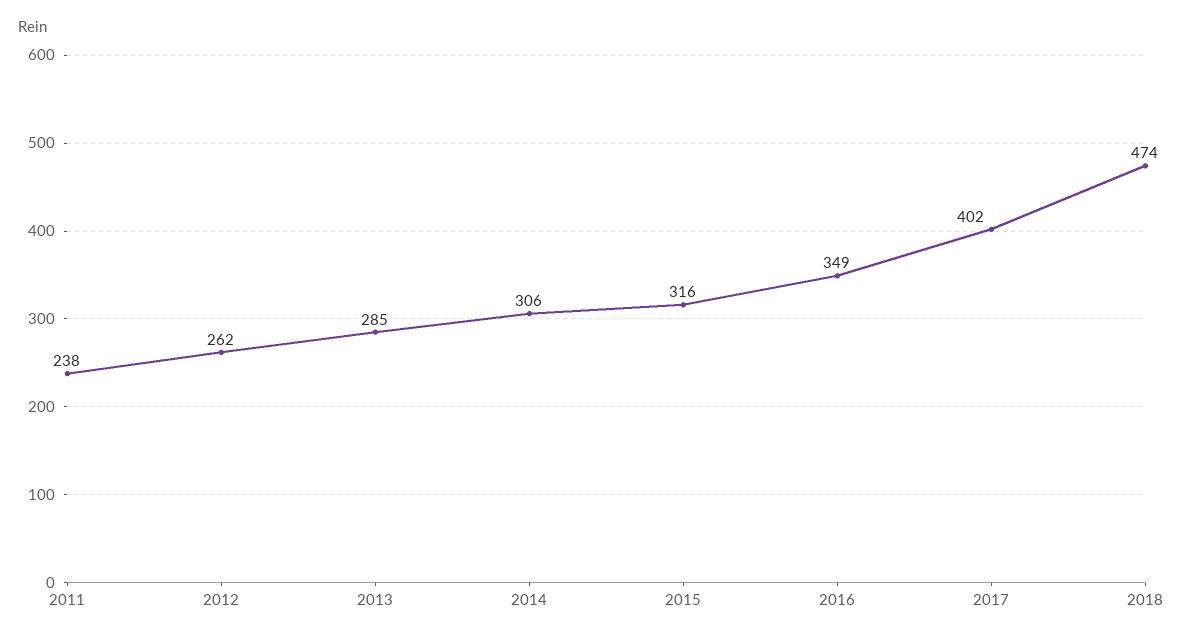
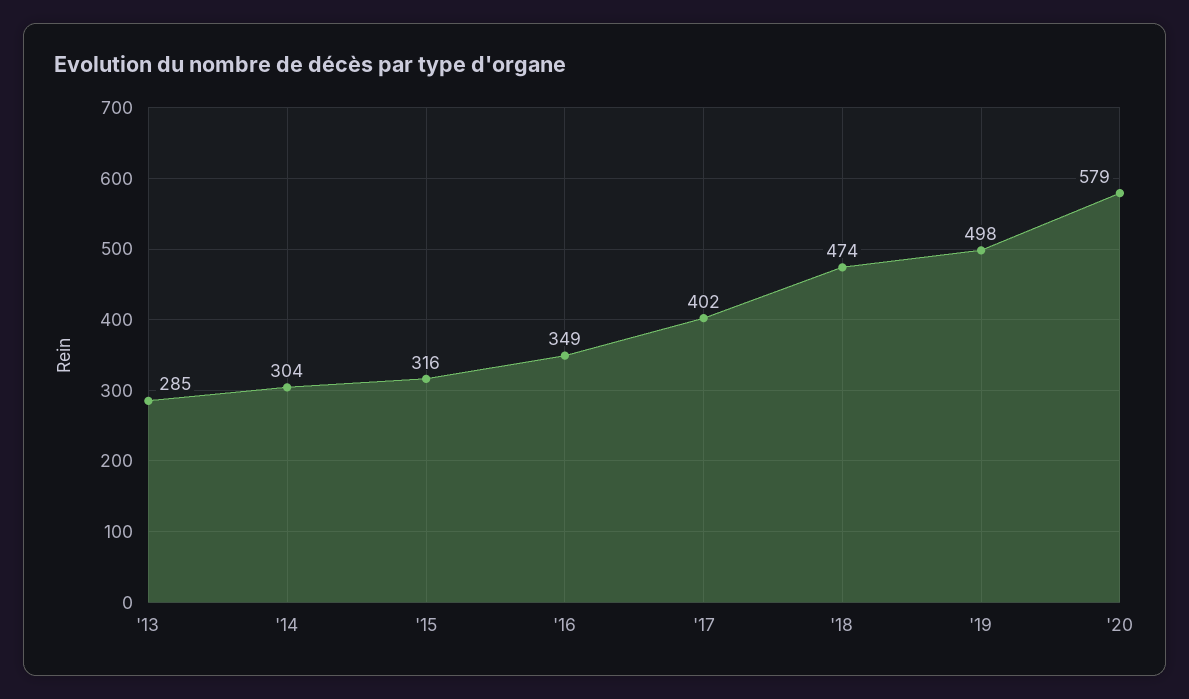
2011: 238 -> none
2012: 262 -> none
2014: 306 -> 304
'19: none -> 498
'20: none -> 579

